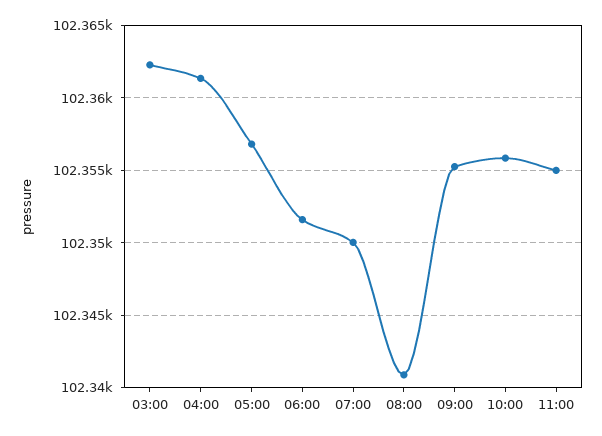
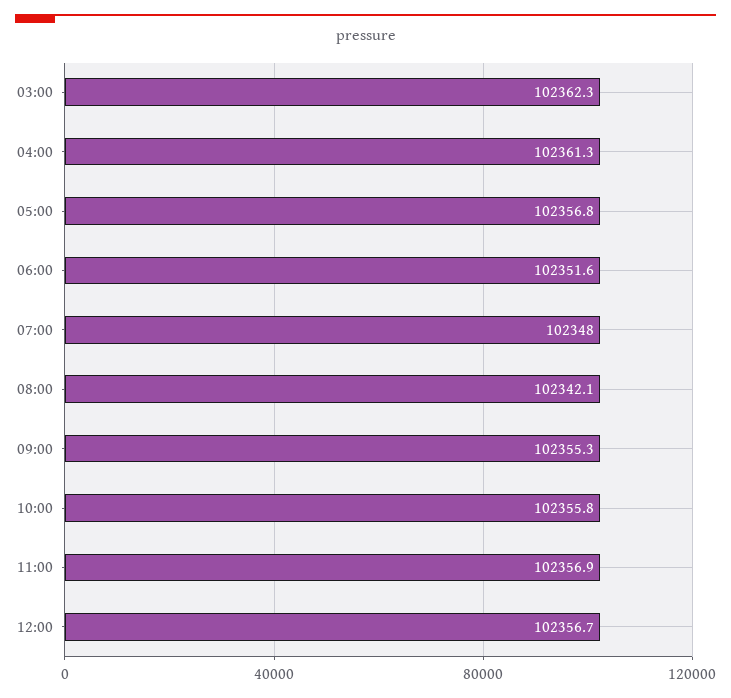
07:00: 102350 -> 102348
08:00: 102341 -> 102342.1
11:00: 102355 -> 102356.9
12:00: none -> 102356.7

